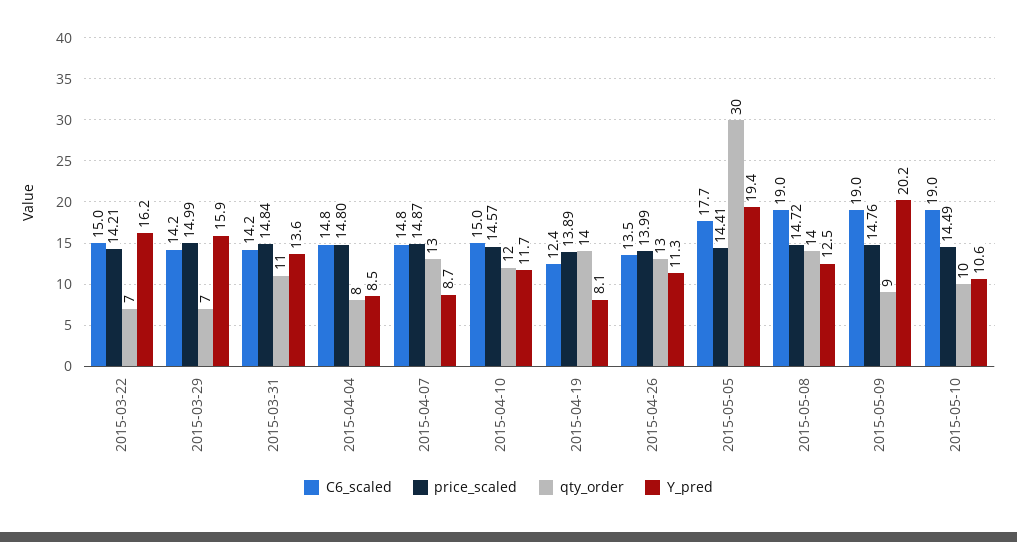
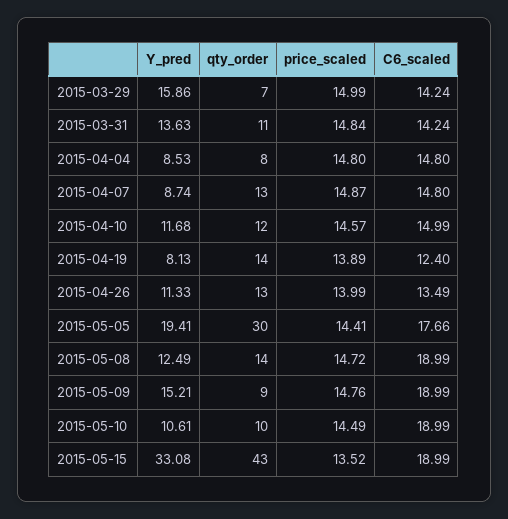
C6_scaled, 2015-03-22: 15 -> none
price_scaled, 2015-03-22: 14.21 -> none
qty_order, 2015-03-22: 7 -> none
Y_pred, 2015-03-22: 16.2 -> none
Y_pred, 2015-05-09: 20.2 -> 15.21
Y_pred, 2015-05-15: none -> 33.08
qty_order, 2015-05-15: none -> 43
price_scaled, 2015-05-15: none -> 13.52
C6_scaled, 2015-05-15: none -> 18.99

